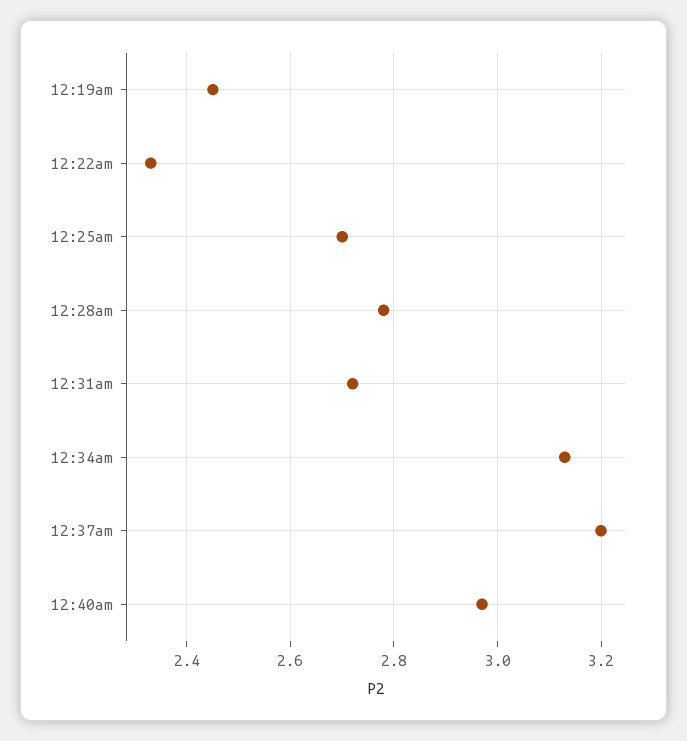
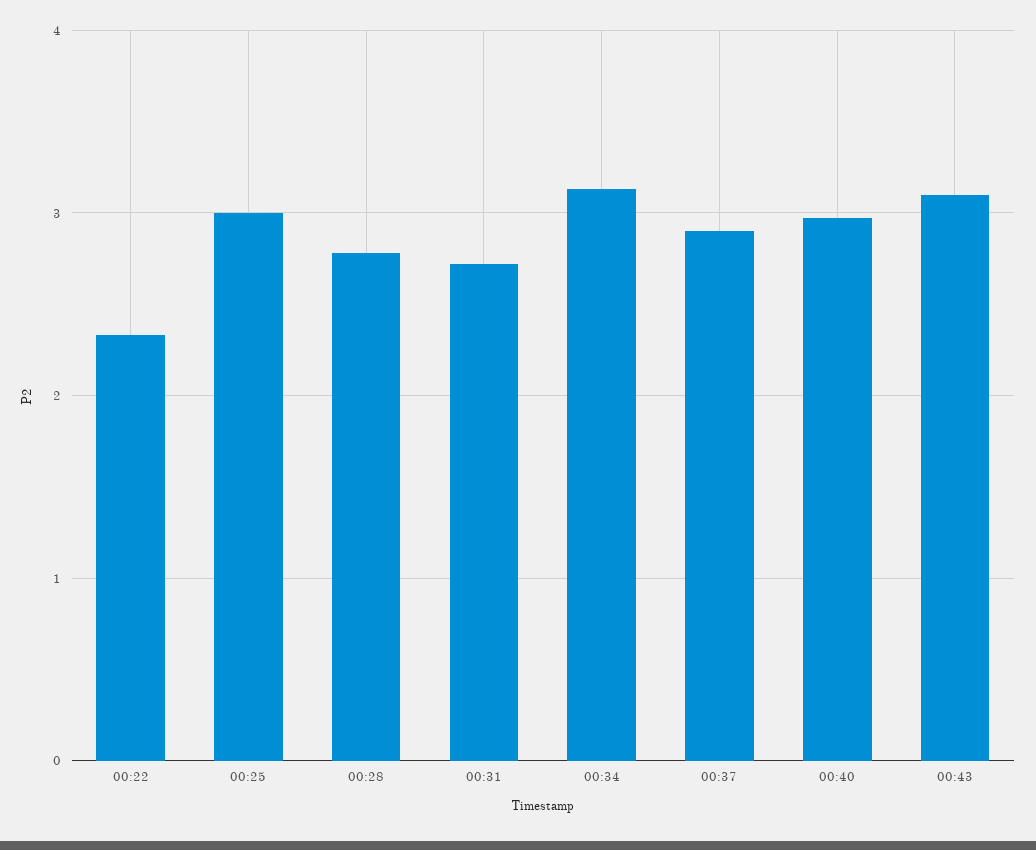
12:19am: 2.45 -> none
12:25am: 2.7 -> 3
12:37am: 3.2 -> 2.9
00:43: none -> 3.1

